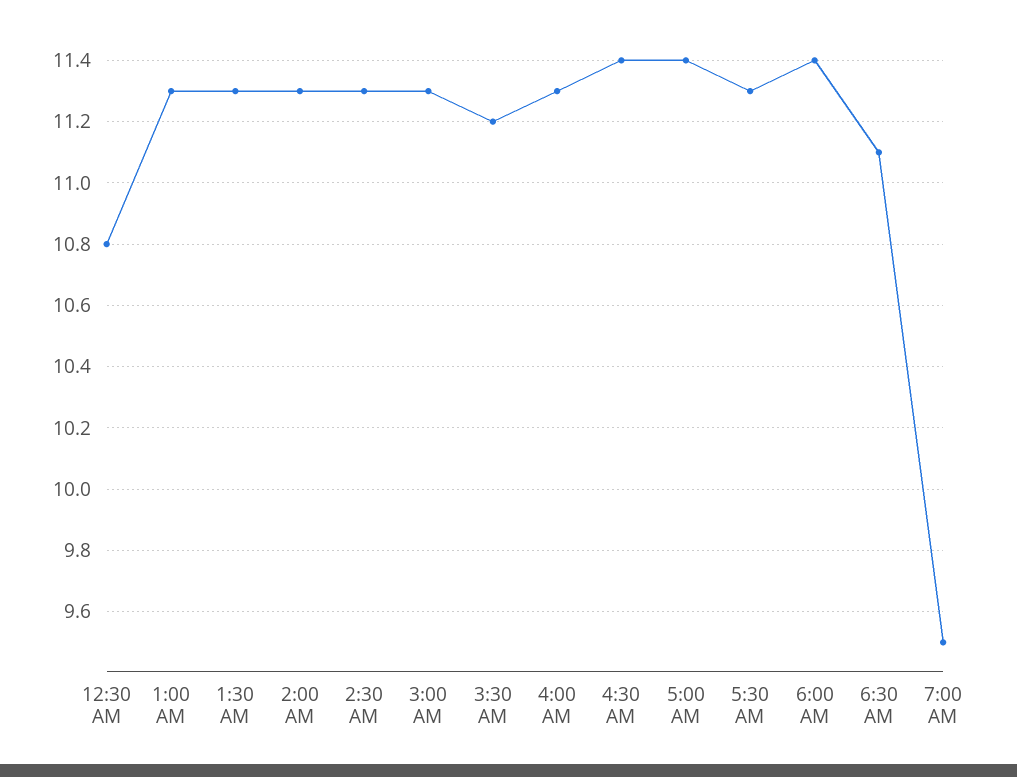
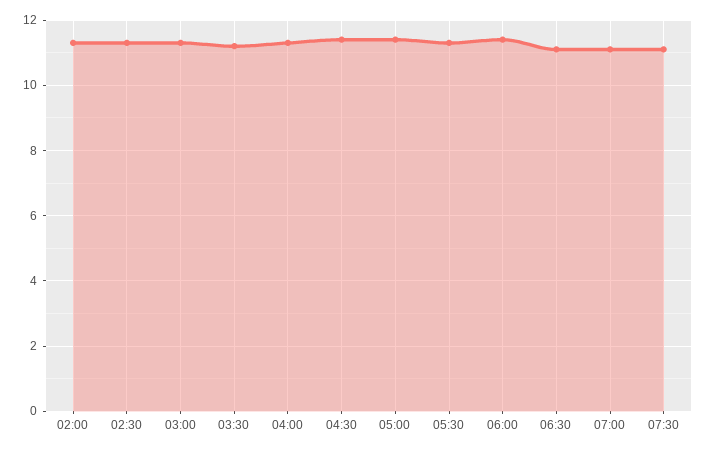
12:30 AM: 10.8 -> none
1:00 AM: 11.3 -> none
1:30 AM: 11.3 -> none
7:00 AM: 9.5 -> 11
07:30: none -> 11

